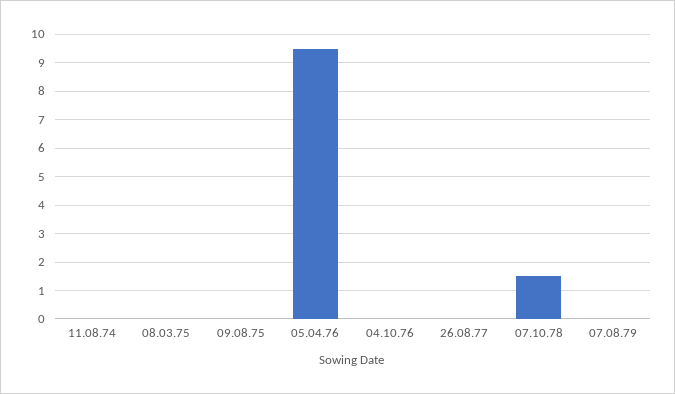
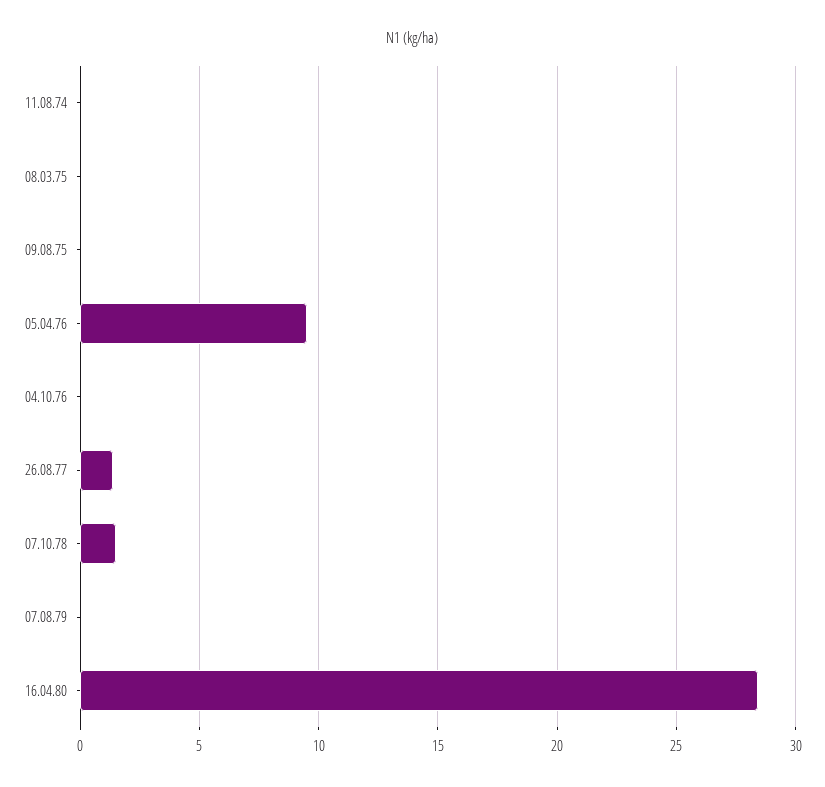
26.08.77: 0 -> 1.5
16.04.80: none -> 28.5

